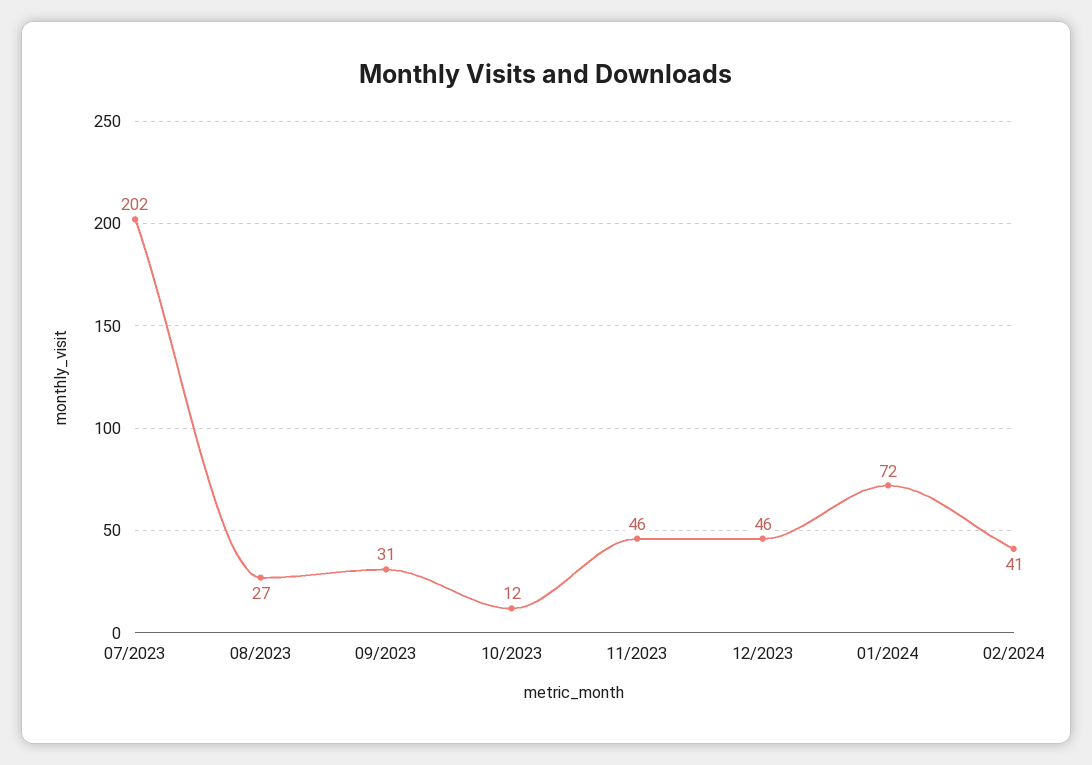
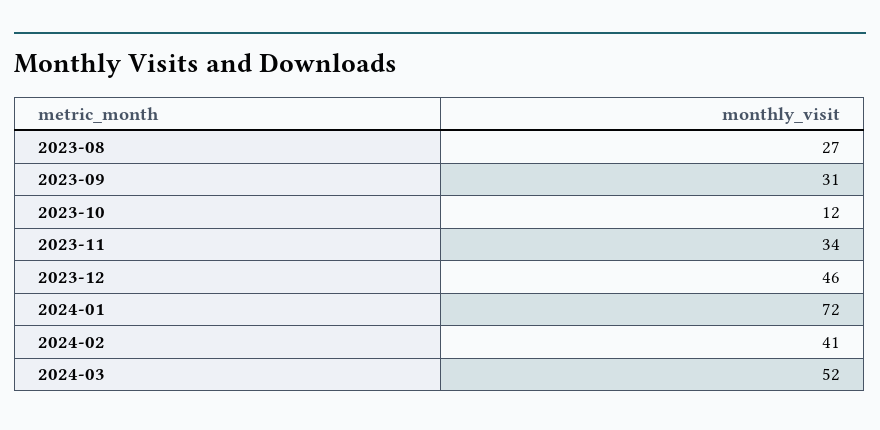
07/2023: 202 -> none
11/2023: 46 -> 34
2024-03: none -> 52

